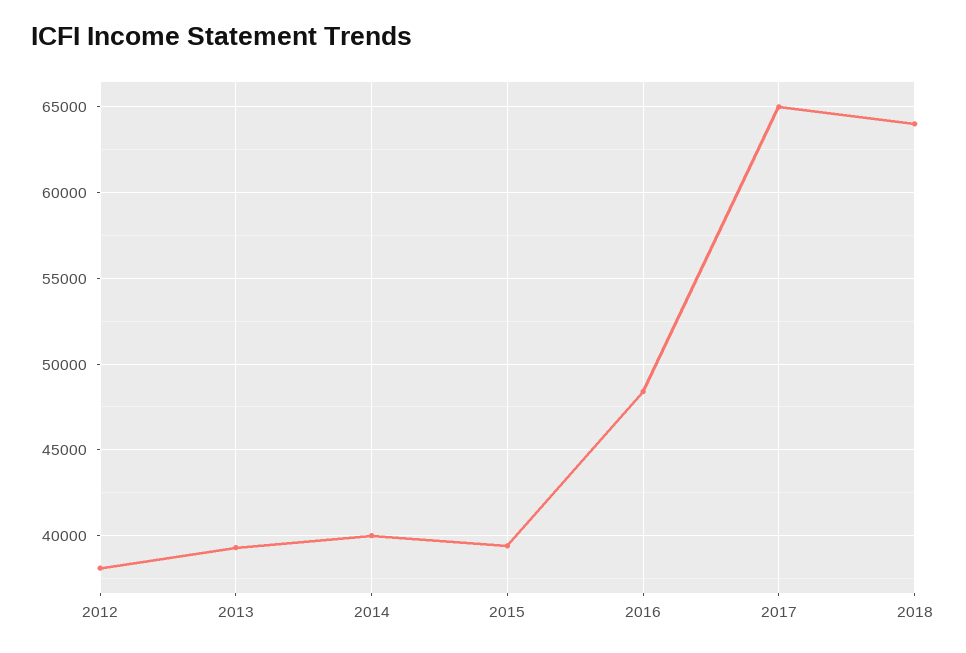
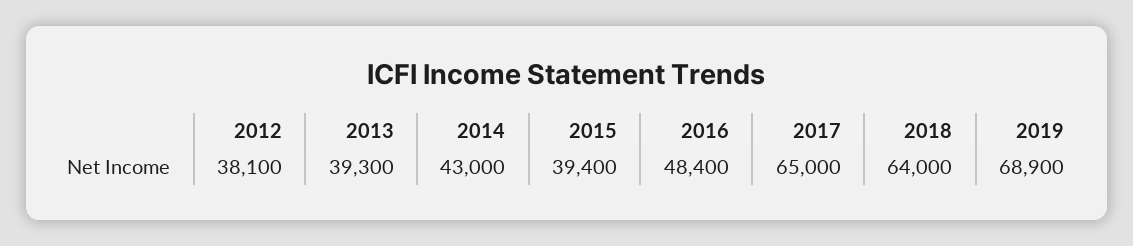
2014: 40000 -> 43000
2019: none -> 68900

